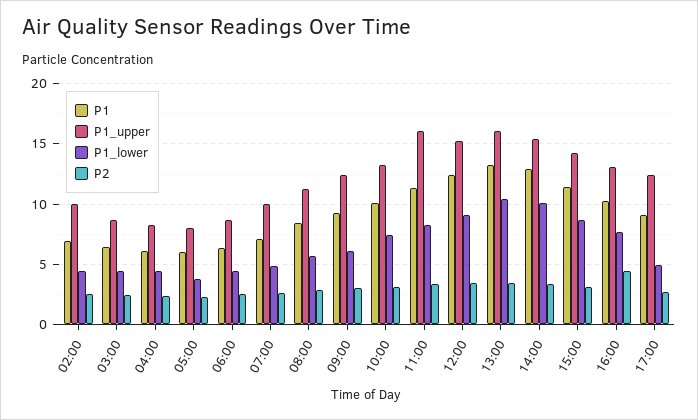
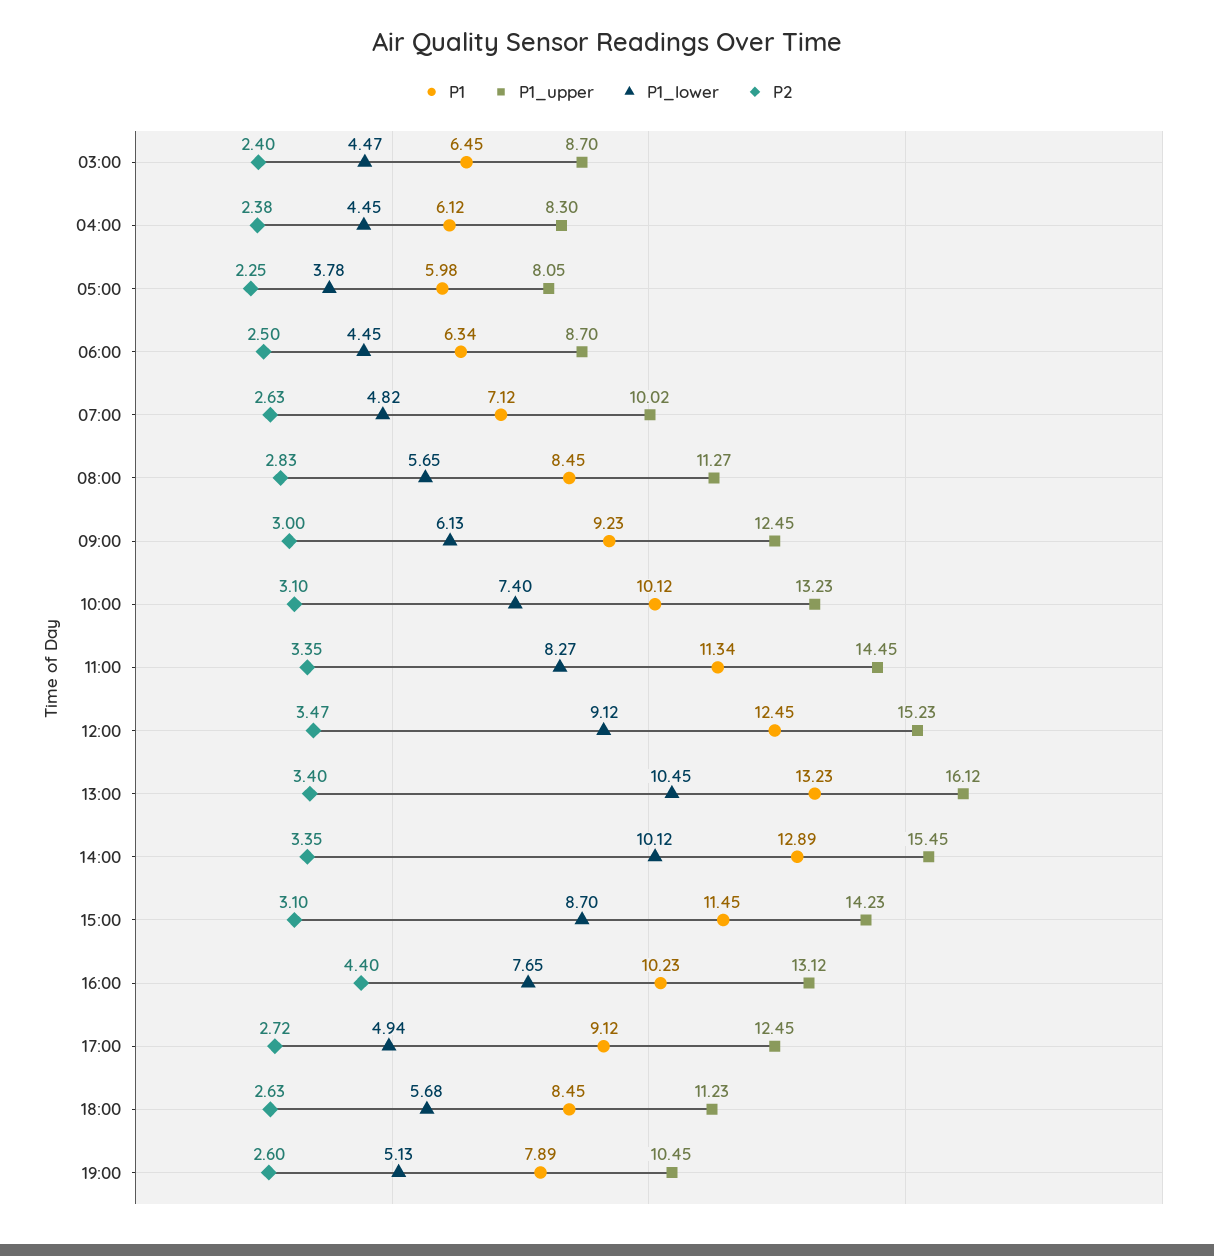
P1, 02:00: 7 -> none
P1_upper, 02:00: 10 -> none
P1_lower, 02:00: 4.5 -> none
P2, 02:00: 2.5 -> none
P1_upper, 11:00: 16 -> 14.45
P1, 18:00: none -> 8.45
P1_upper, 18:00: none -> 11.23
P1_lower, 18:00: none -> 5.68
P2, 18:00: none -> 2.63
P1, 19:00: none -> 7.89
P1_upper, 19:00: none -> 10.45
P1_lower, 19:00: none -> 5.13
P2, 19:00: none -> 2.6

